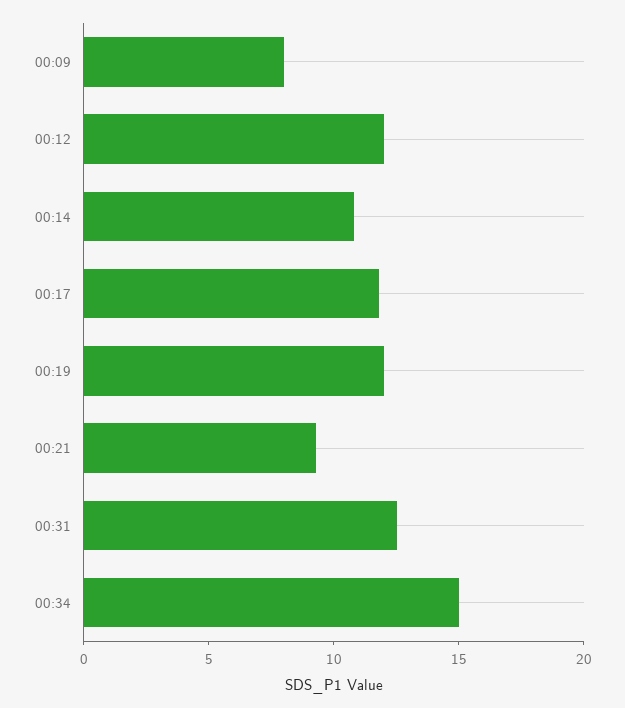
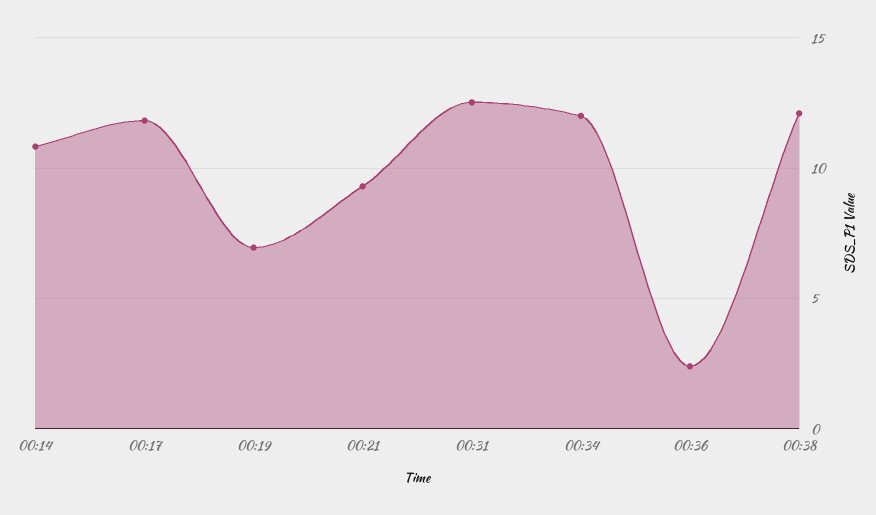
00:09: 8 -> none
00:12: 12 -> none
00:19: 12 -> 7
00:34: 15 -> 12
00:36: none -> 2.5
00:38: none -> 12

